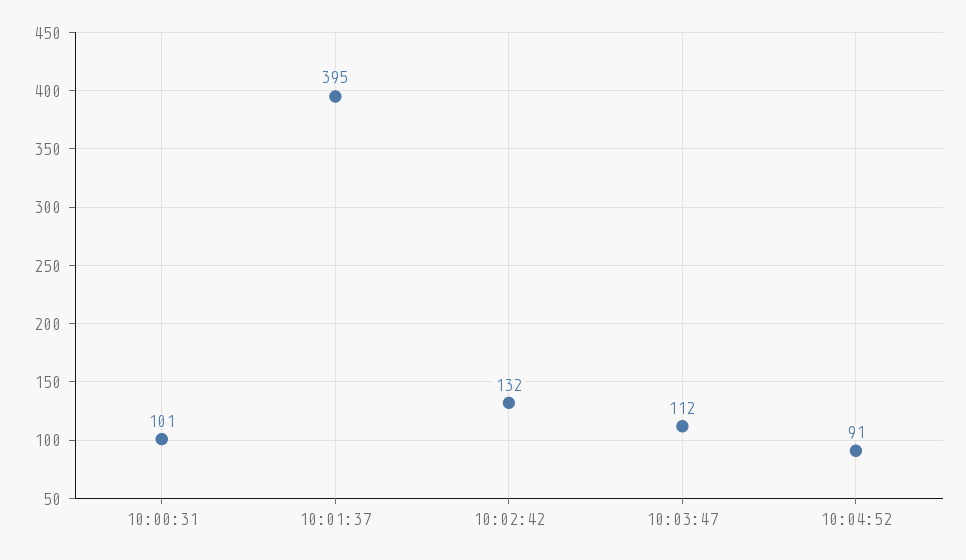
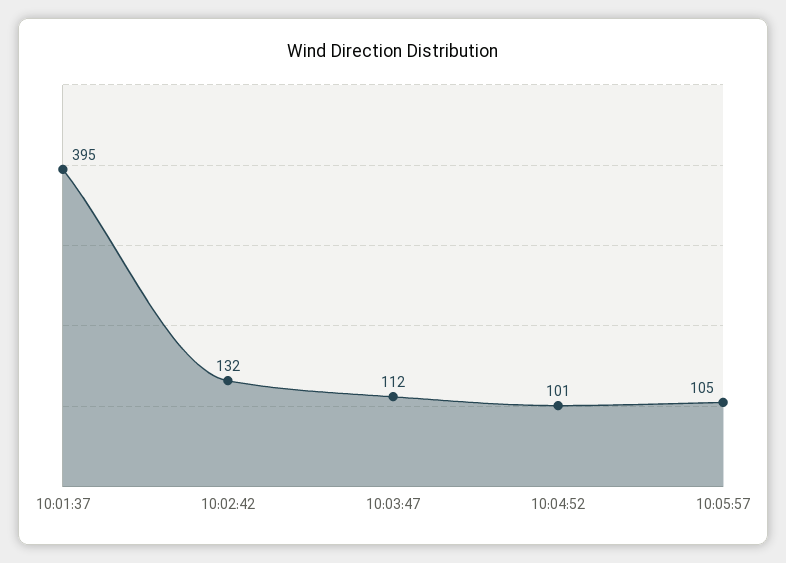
10:00:31: 101 -> none
10:04:52: 91 -> 101
10:05:57: none -> 105

